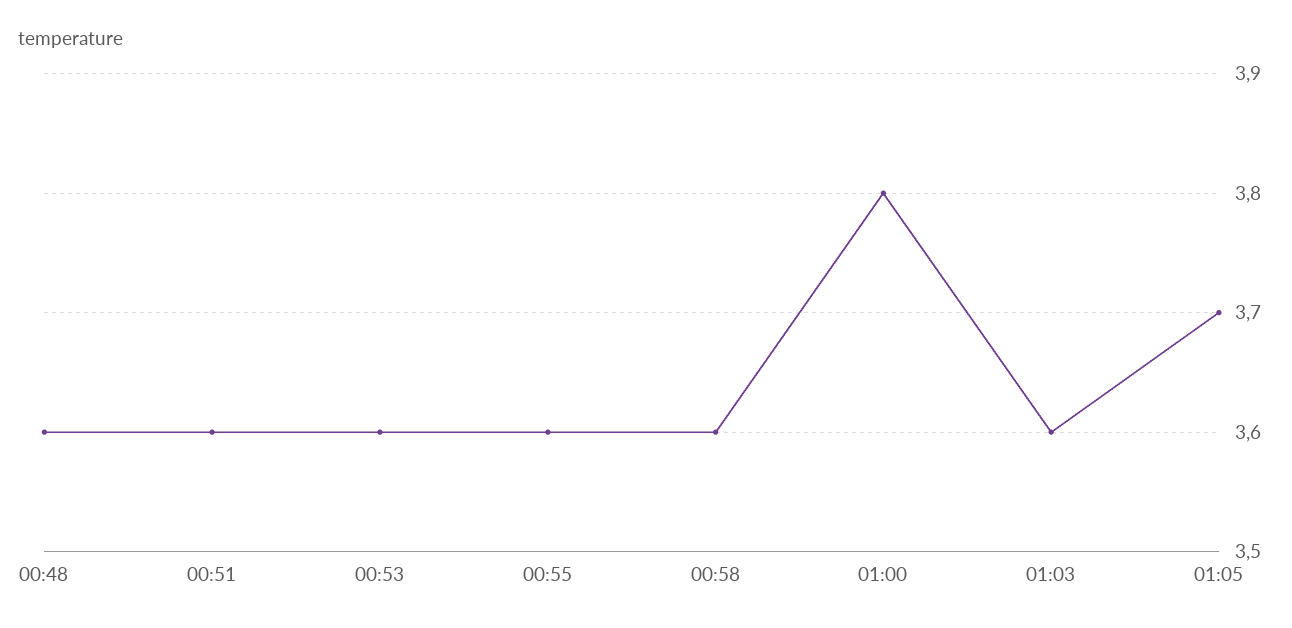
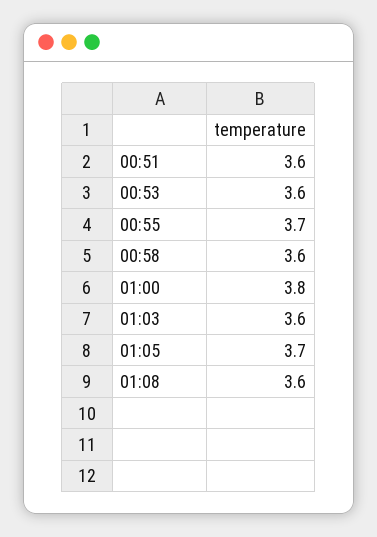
00:48: 3.6 -> none
00:55: 3.6 -> 3.7
01:08: none -> 3.6

